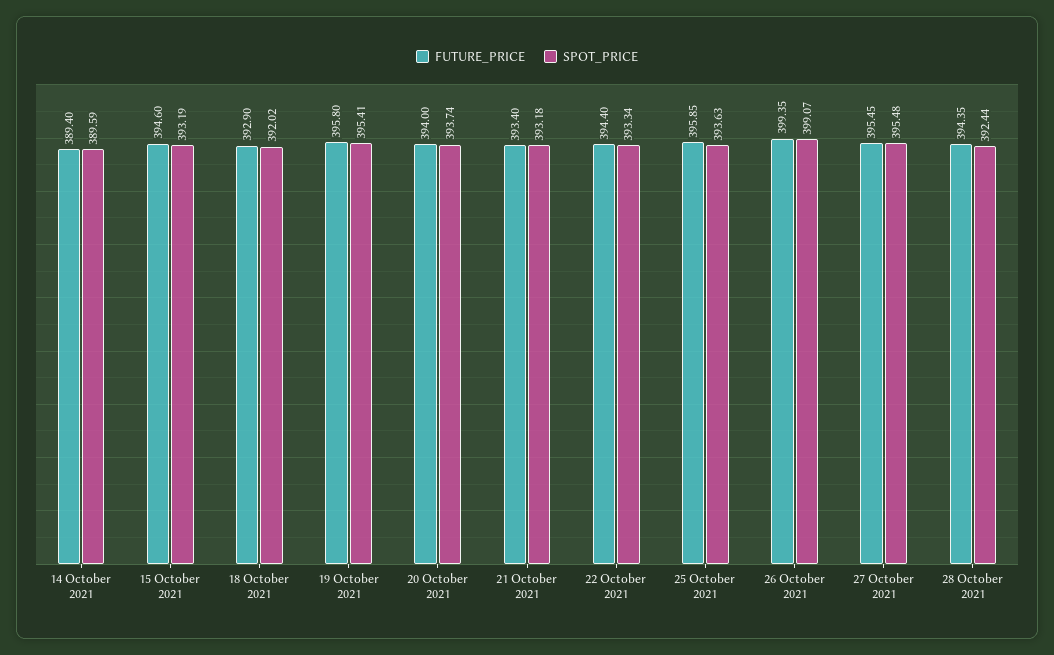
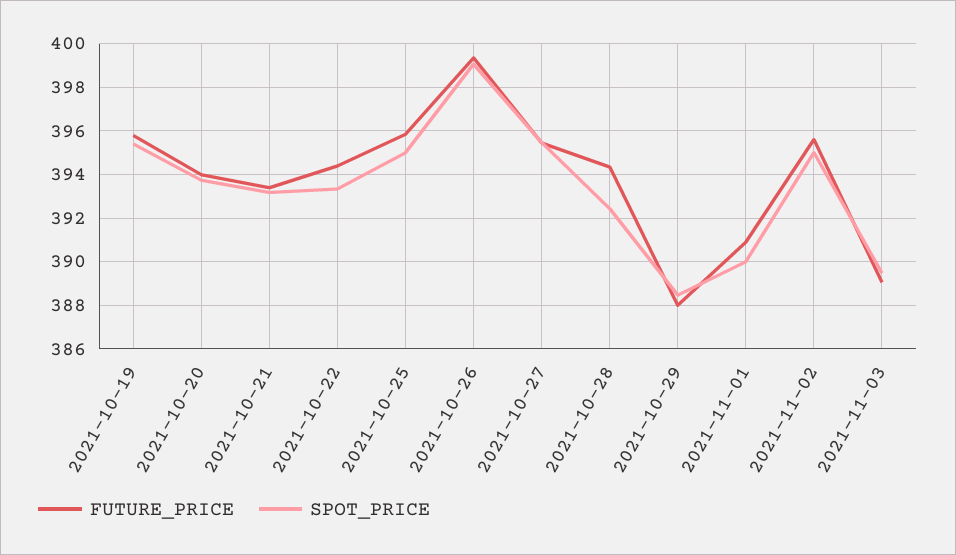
FUTURE_PRICE, 14 October 2021: 389.4 -> none
SPOT_PRICE, 14 October 2021: 389.59 -> none
FUTURE_PRICE, 15 October 2021: 394.6 -> none
SPOT_PRICE, 15 October 2021: 393.19 -> none
FUTURE_PRICE, 18 October 2021: 392.9 -> none
SPOT_PRICE, 18 October 2021: 392.02 -> none
SPOT_PRICE, 25 October 2021: 393.63 -> 395
FUTURE_PRICE, 2021-10-29: none -> 388
SPOT_PRICE, 2021-10-29: none -> 388.5
FUTURE_PRICE, 2021-11-01: none -> 391
SPOT_PRICE, 2021-11-01: none -> 390
FUTURE_PRICE, 2021-11-02: none -> 395.5
SPOT_PRICE, 2021-11-02: none -> 395
FUTURE_PRICE, 2021-11-03: none -> 389
SPOT_PRICE, 2021-11-03: none -> 389.5

